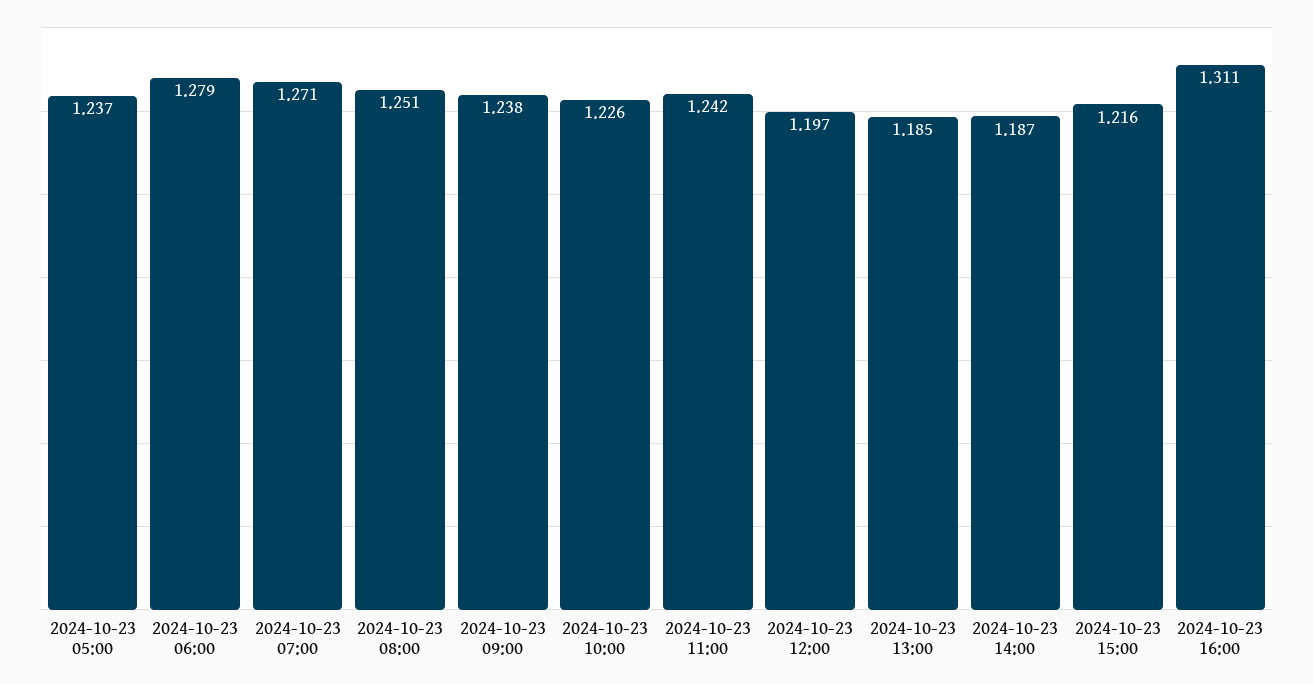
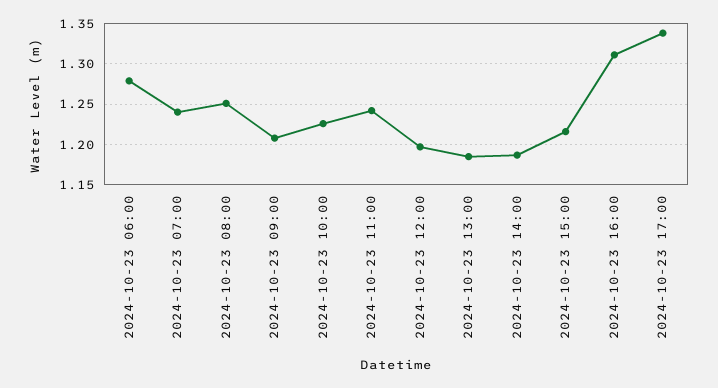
2024-10-23 05:00: 1.237 -> none
2024-10-23 07:00: 1.271 -> 1.24
2024-10-23 09:00: 1.238 -> 1.21
2024-10-23 17:00: none -> 1.34

